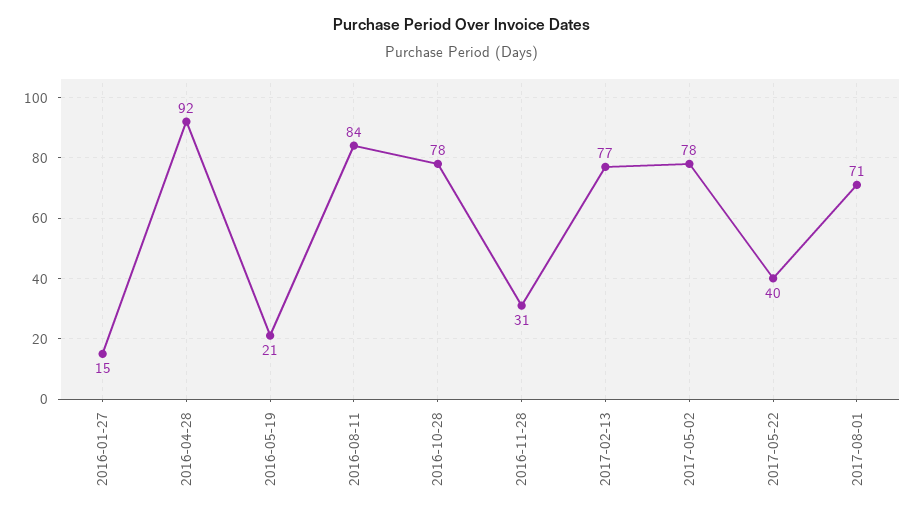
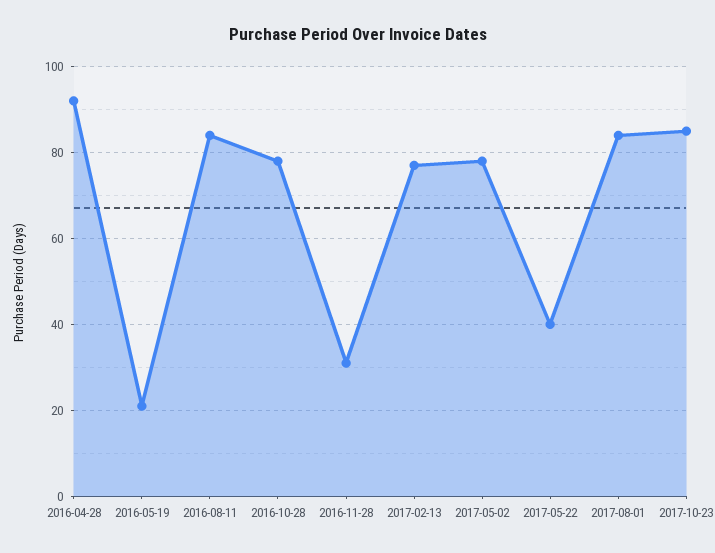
2016-01-27: 15 -> none
2017-08-01: 71 -> 85
2017-10-23: none -> 85

